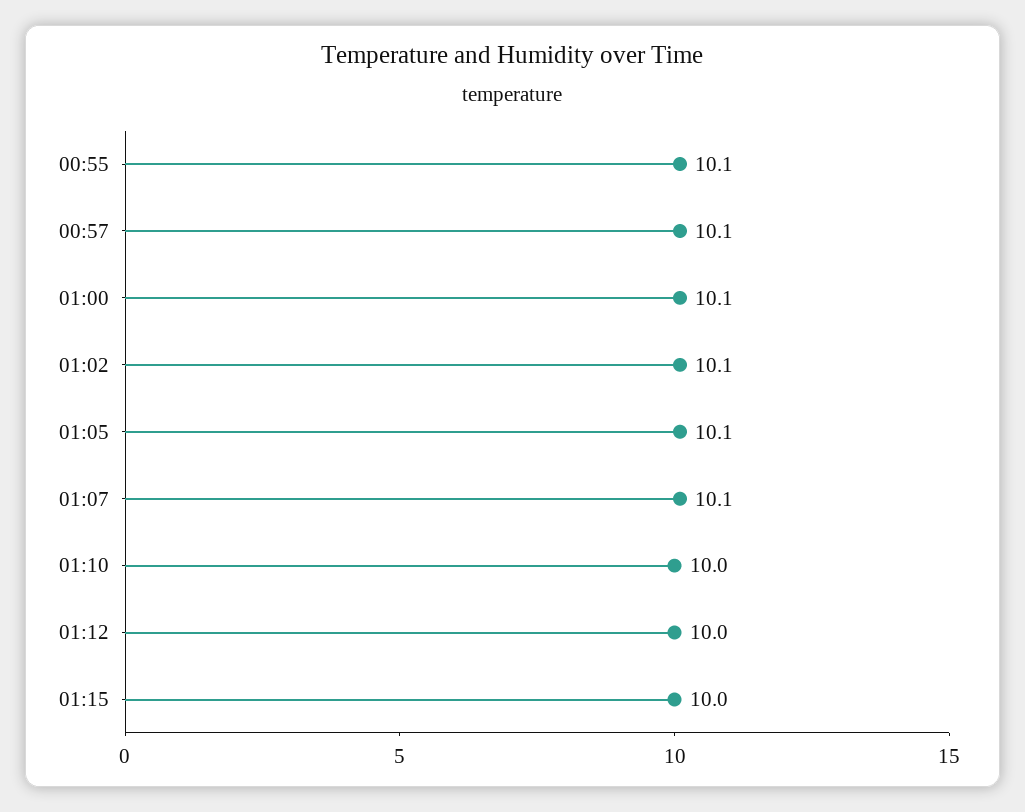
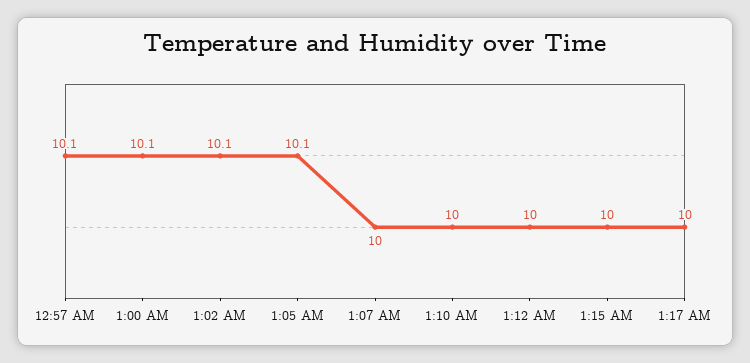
00:55: 10.1 -> none
01:07: 10.1 -> 10
1:17 AM: none -> 10

